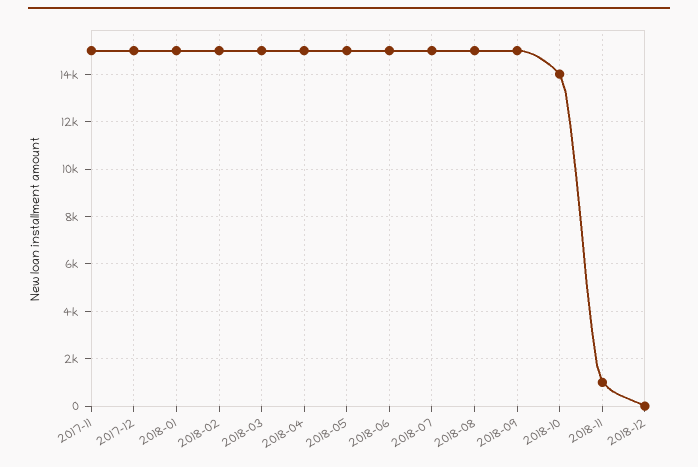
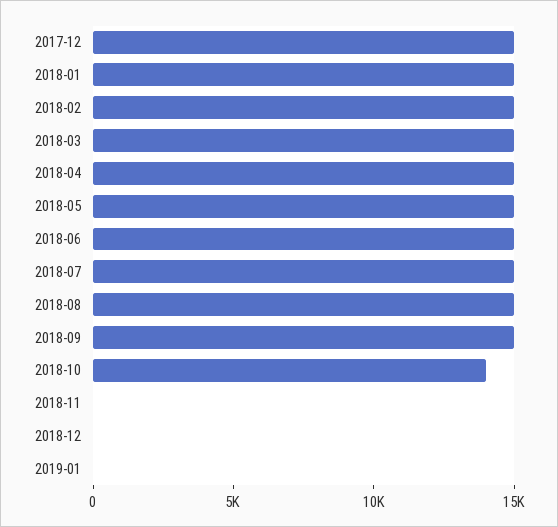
2017-11: 15000 -> none
2018-11: 1000 -> 0
2019-01: none -> 0

